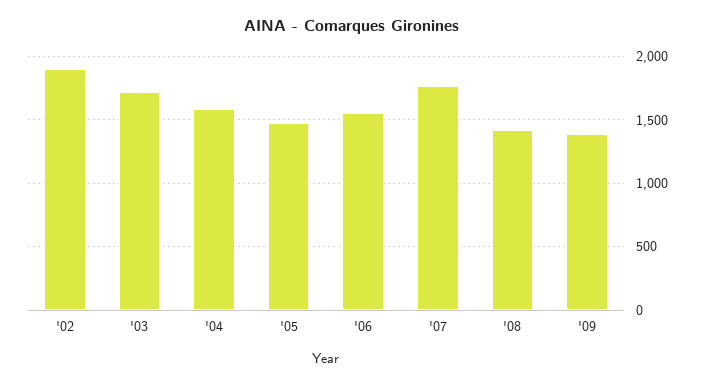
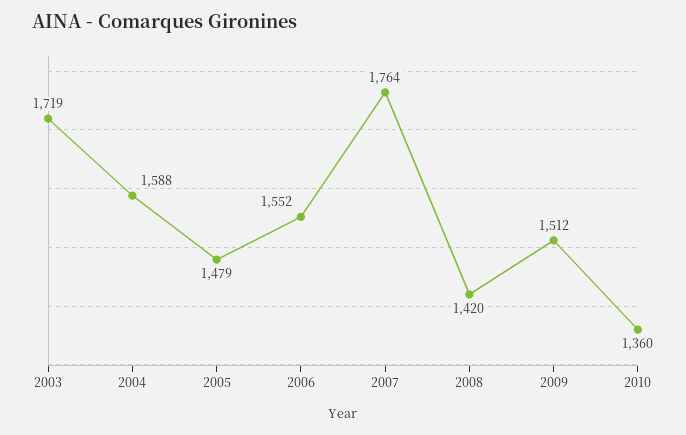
'02: 1900 -> none
'09: 1400 -> 1512
2010: none -> 1360

